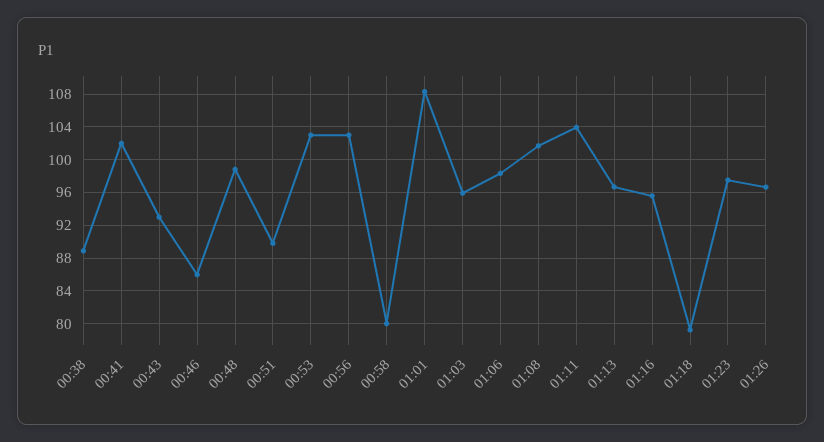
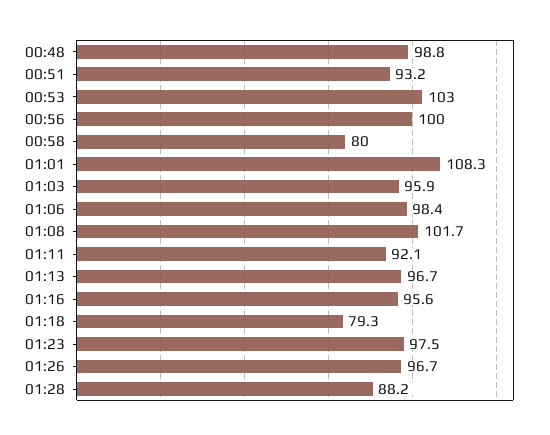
00:38: 89 -> none
00:41: 102 -> none
00:43: 93 -> none
00:46: 86 -> none
00:51: 90 -> 93.2
00:56: 103 -> 100
01:11: 104 -> 92.1
01:28: none -> 88.2

